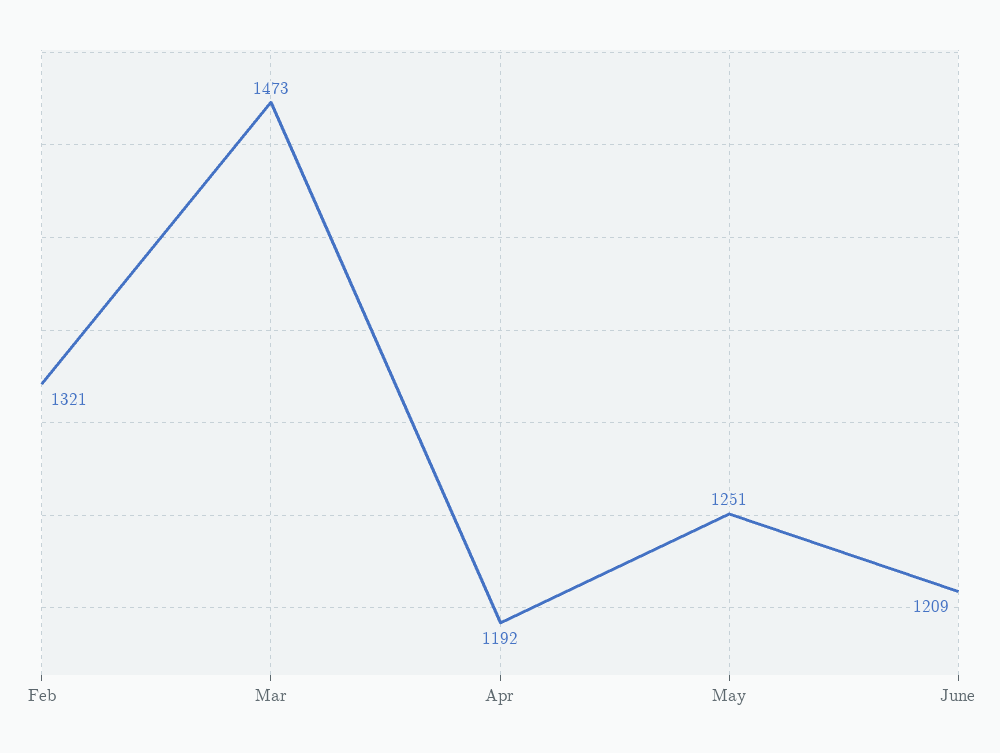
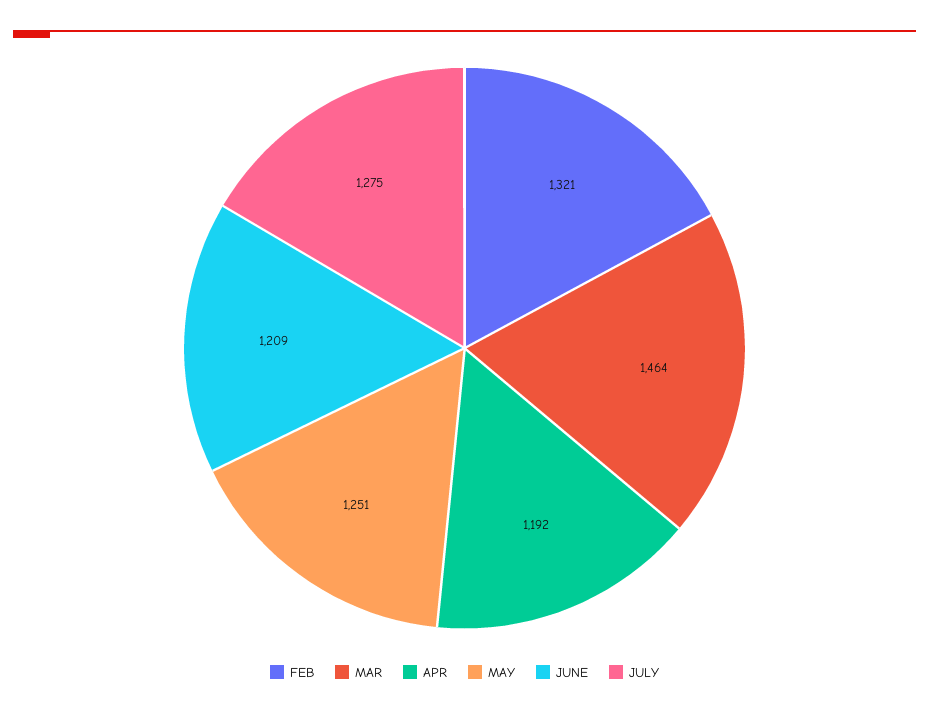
Mar: 1473 -> 1464
JULY: none -> 1275

